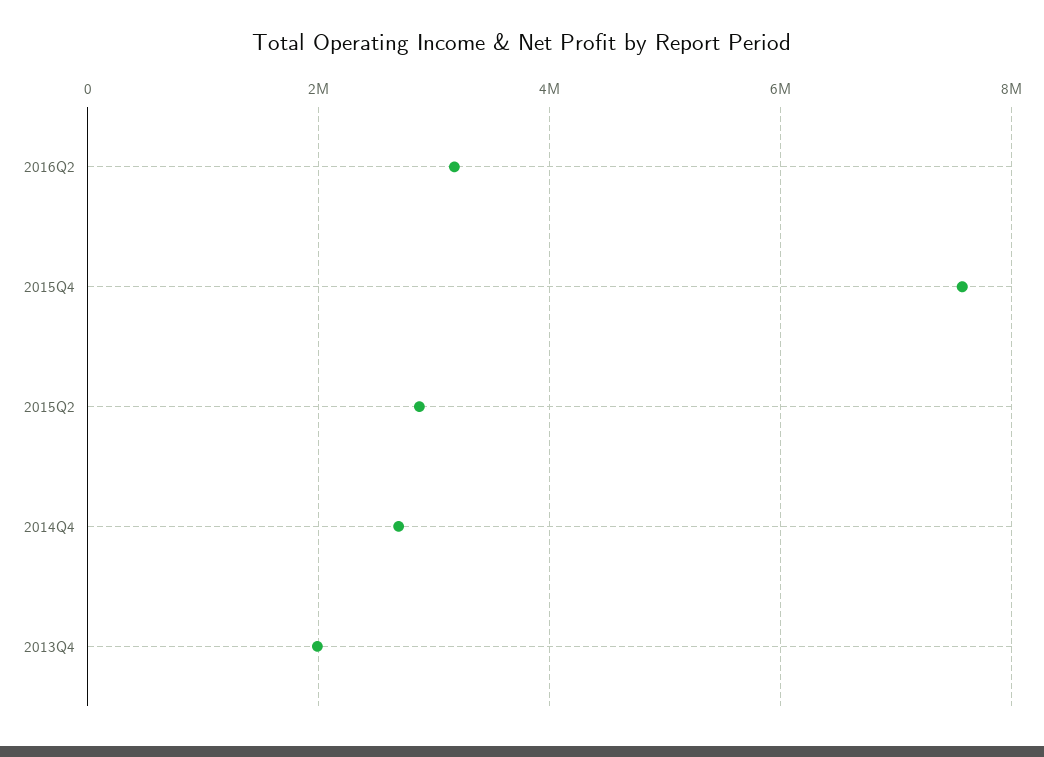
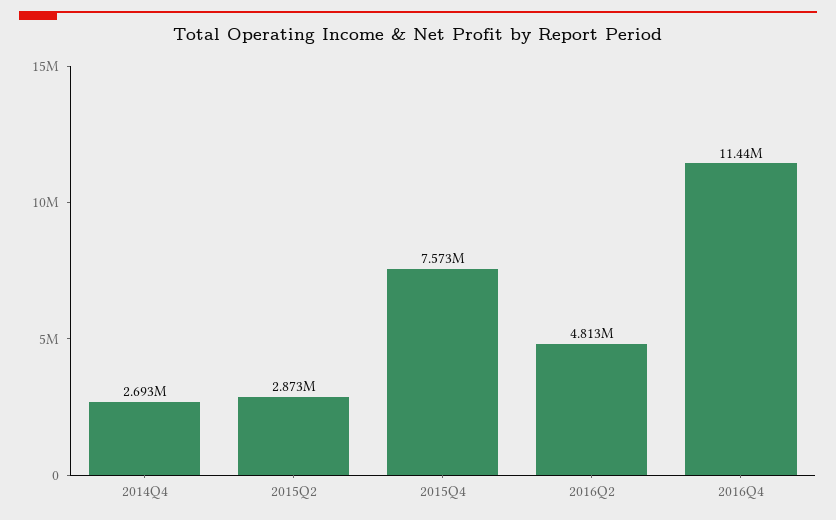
2016Q2: 3200000 -> 4813000
2013Q4: 2000000 -> none
2016Q4: none -> 11440000

